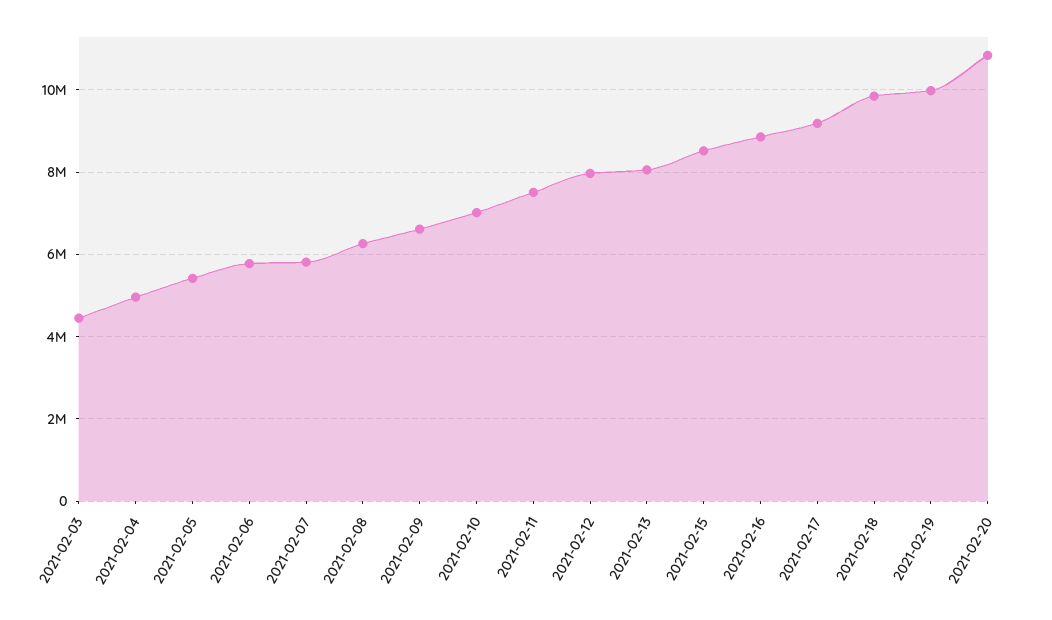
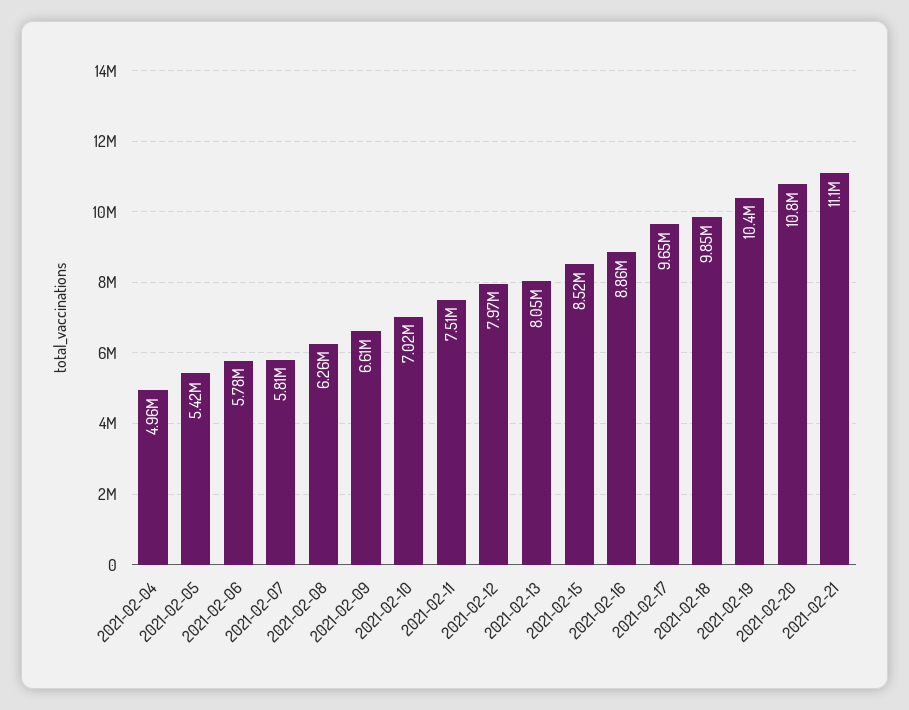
2021-02-03: 4400000 -> none
2021-02-17: 9200000 -> 9650000
2021-02-19: 10000000 -> 10400000
2021-02-21: none -> 11100000

